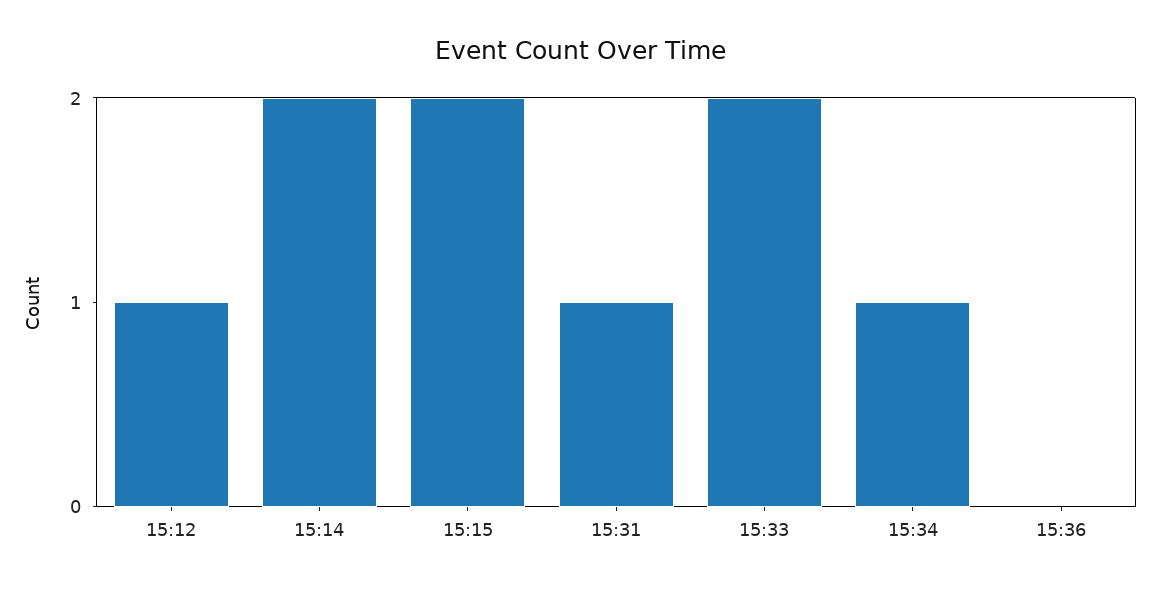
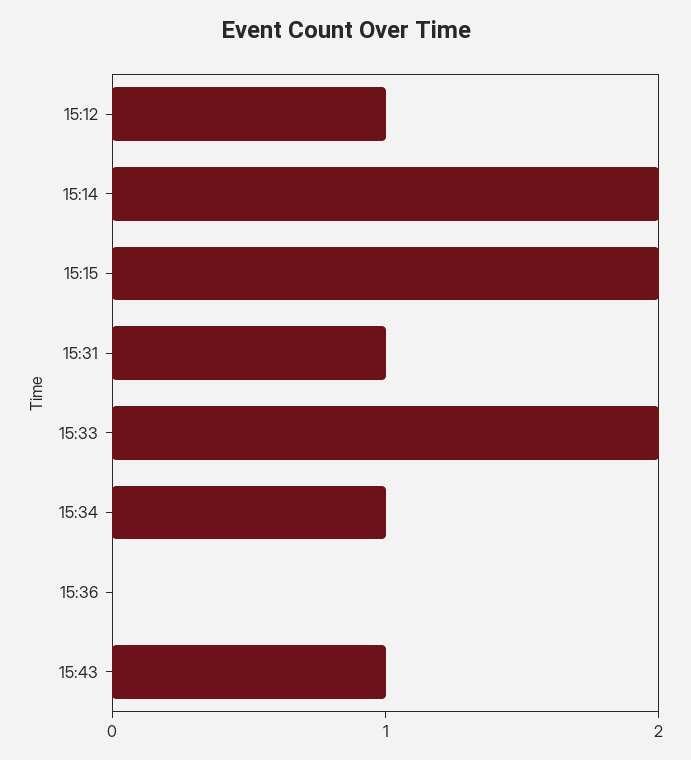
15:43: none -> 1

